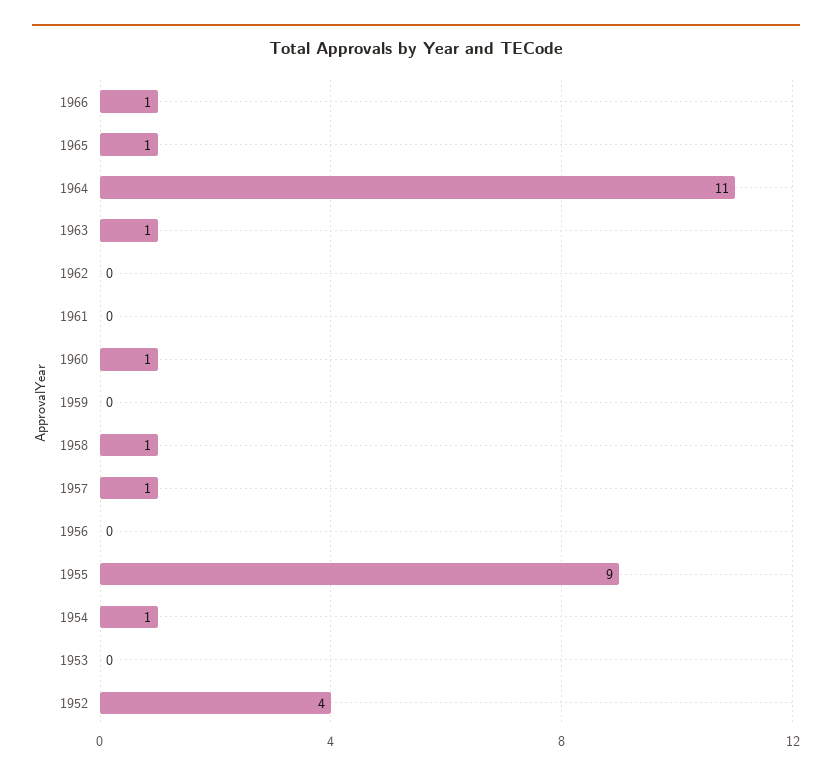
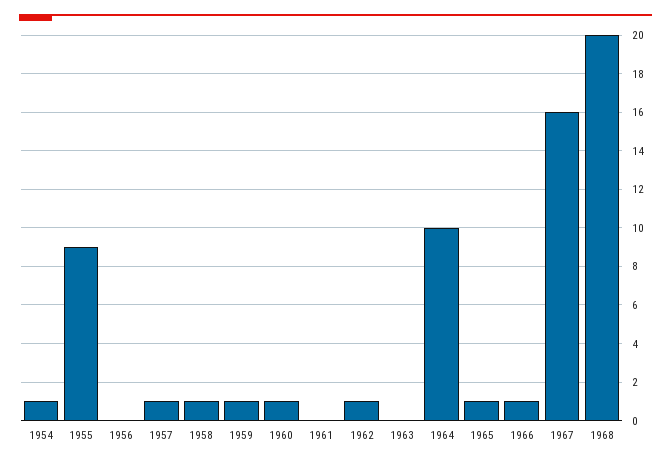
1964: 11 -> 10
1963: 1 -> 0
1962: 0 -> 1
1959: 0 -> 1
1953: 0 -> none
1952: 4 -> none
1967: none -> 16
1968: none -> 20

